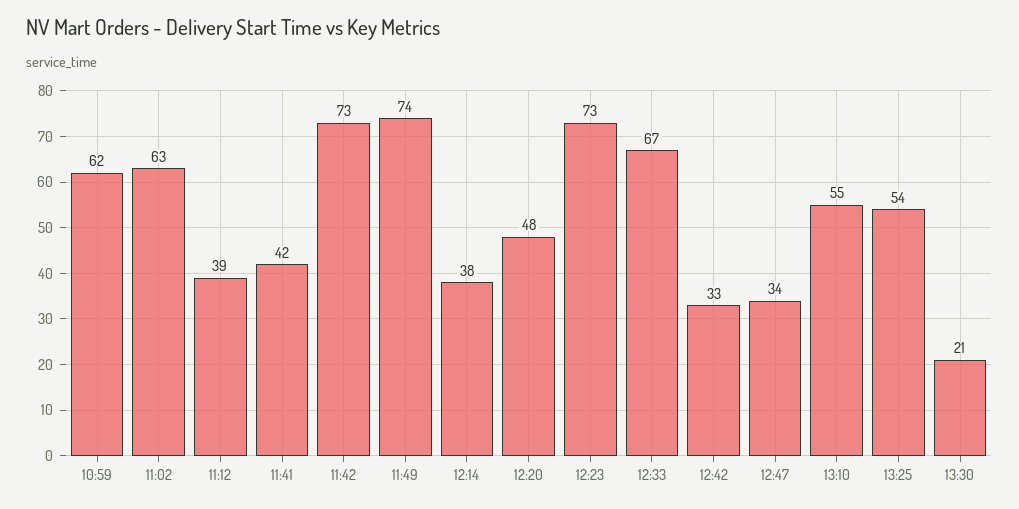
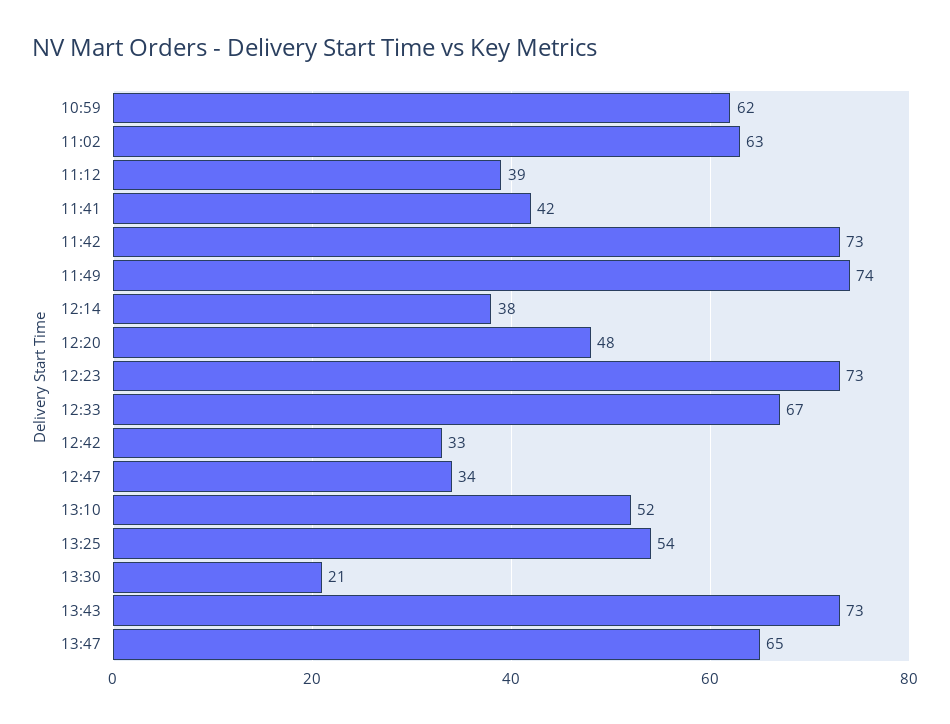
13:10: 55 -> 52
13:43: none -> 73
13:47: none -> 65

